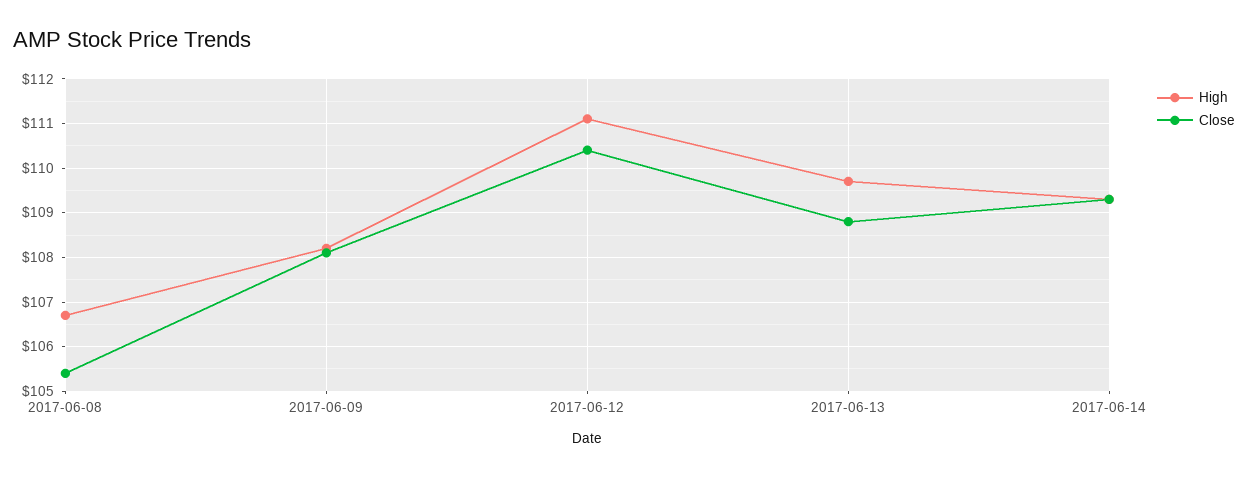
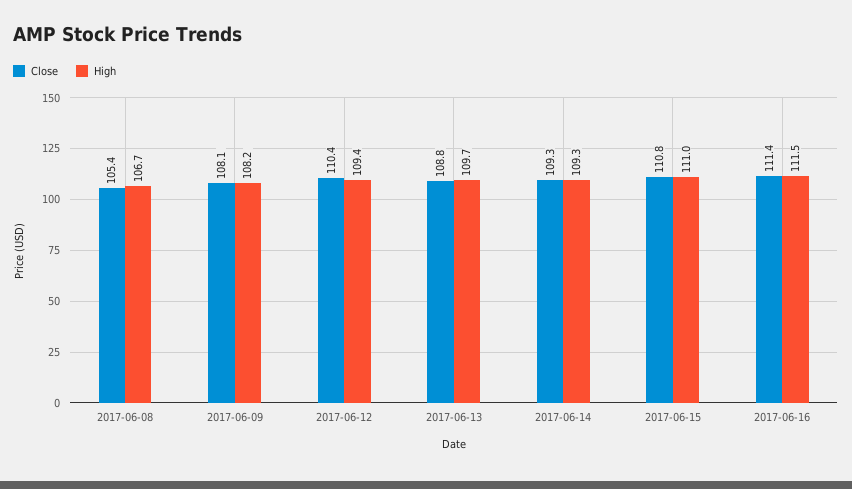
High, 2017-06-12: 111 -> 109.4
Close, 2017-06-15: none -> 110.8
High, 2017-06-15: none -> 111
Close, 2017-06-16: none -> 111.4
High, 2017-06-16: none -> 111.5

